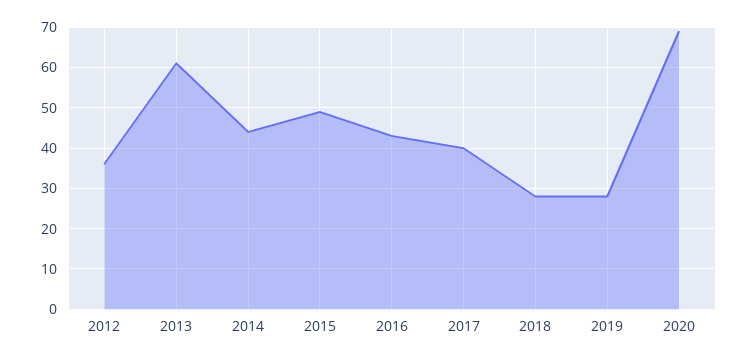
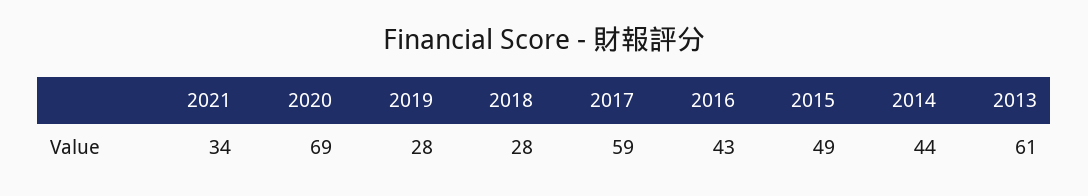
2012: 35 -> none
2017: 40 -> 59
2021: none -> 34

